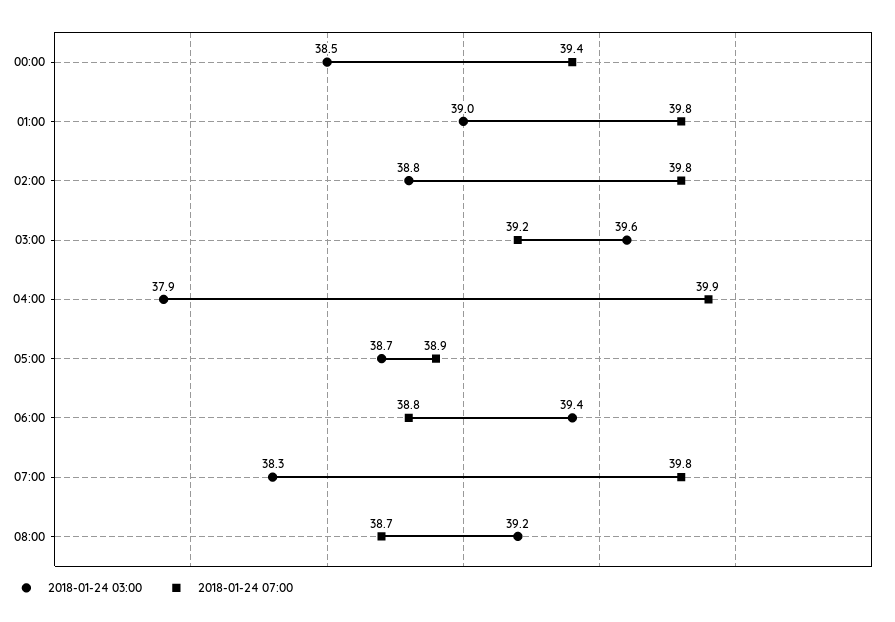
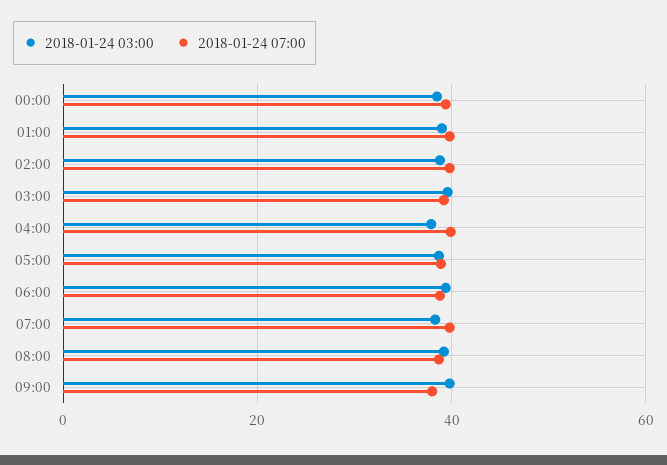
2018-01-24 03:00, 09:00: none -> 40
2018-01-24 07:00, 09:00: none -> 38

